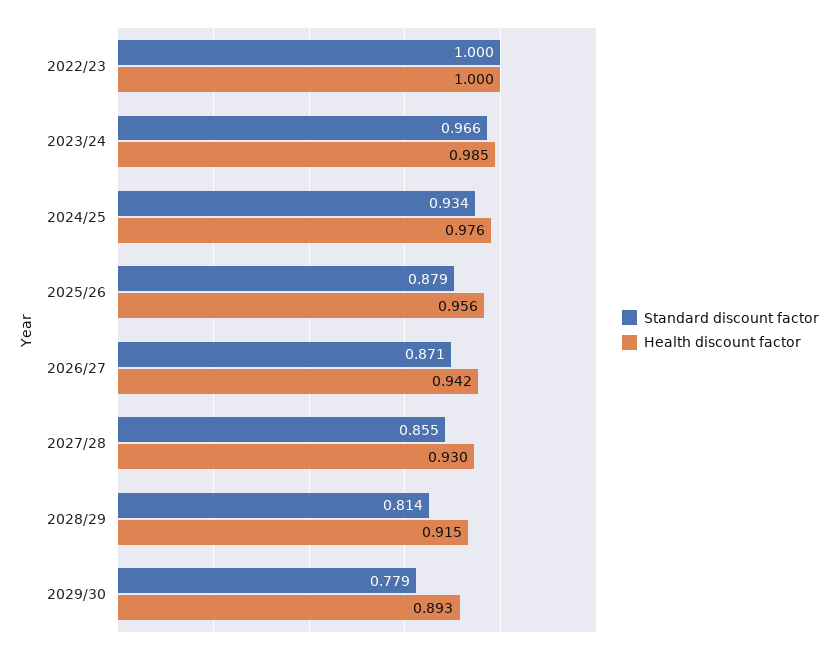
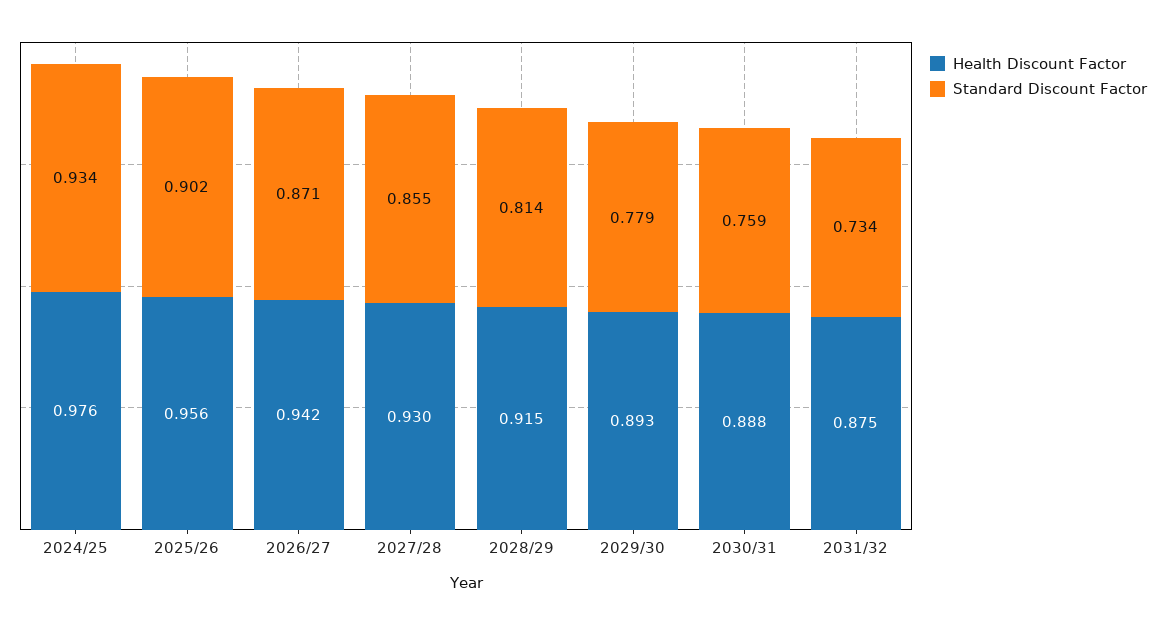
Standard discount factor, 2022/23: 1 -> none
Health discount factor, 2022/23: 1 -> none
Standard discount factor, 2023/24: 0.966 -> none
Health discount factor, 2023/24: 0.985 -> none
Standard discount factor, 2025/26: 0.879 -> 0.902
Health discount factor, 2030/31: none -> 0.888
Standard discount factor, 2030/31: none -> 0.759
Health discount factor, 2031/32: none -> 0.875
Standard discount factor, 2031/32: none -> 0.734

